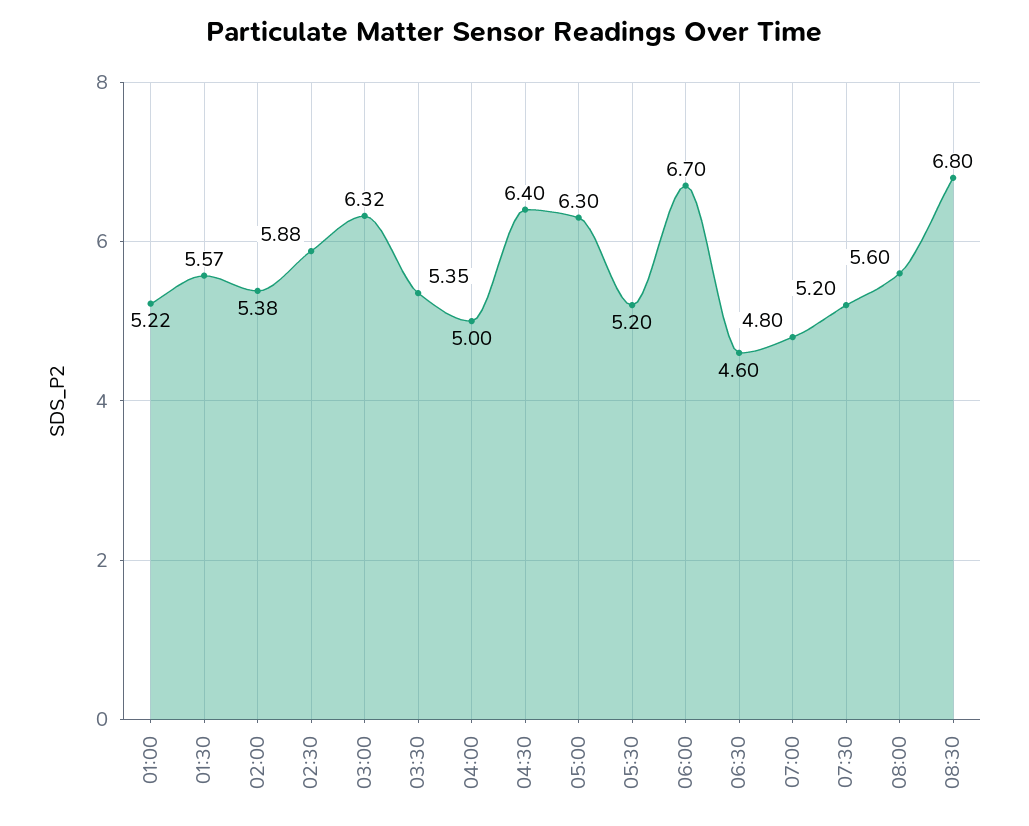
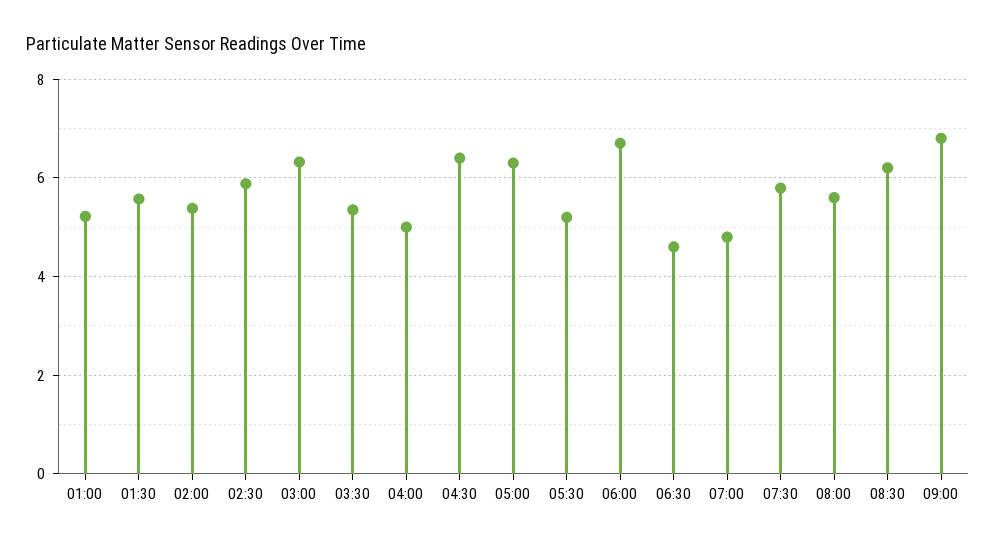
07:30: 5.2 -> 5.8
08:30: 6.8 -> 6.2
09:00: none -> 6.8

